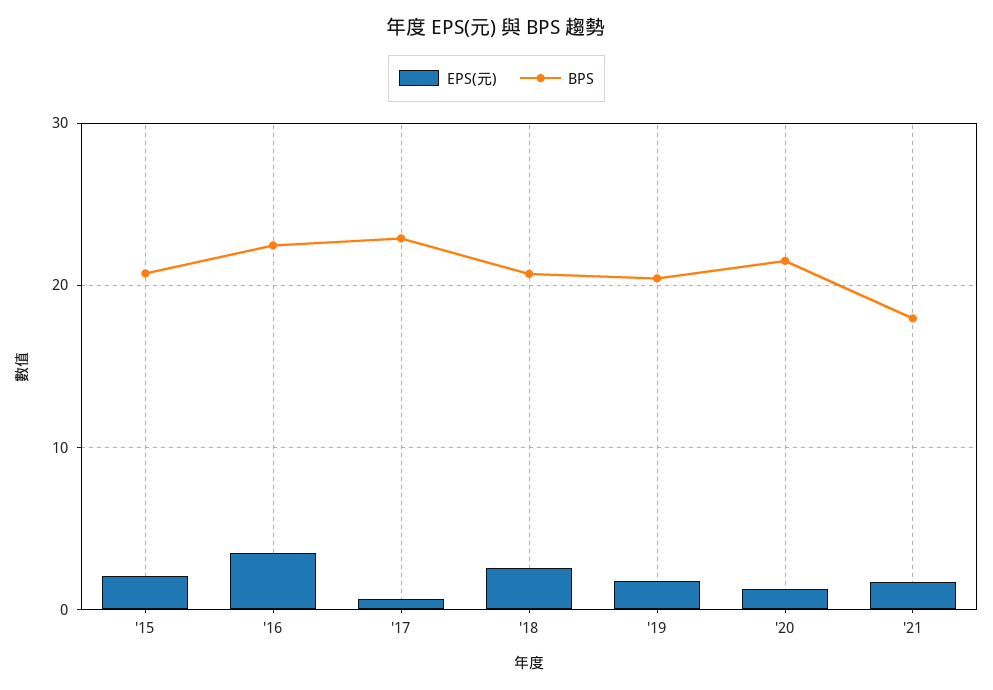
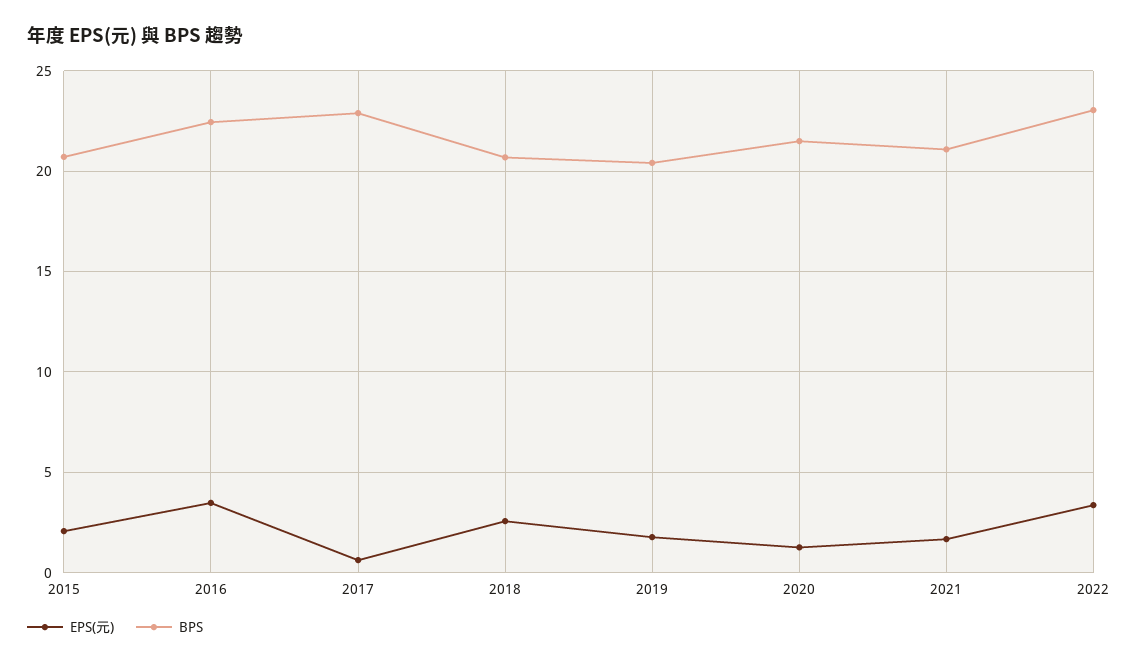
BPS, '21: 18 -> 21
EPS(元), 2022: none -> 3.5
BPS, 2022: none -> 23

